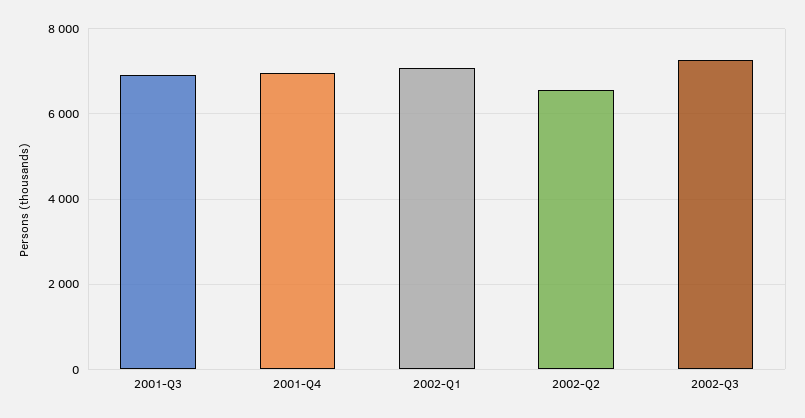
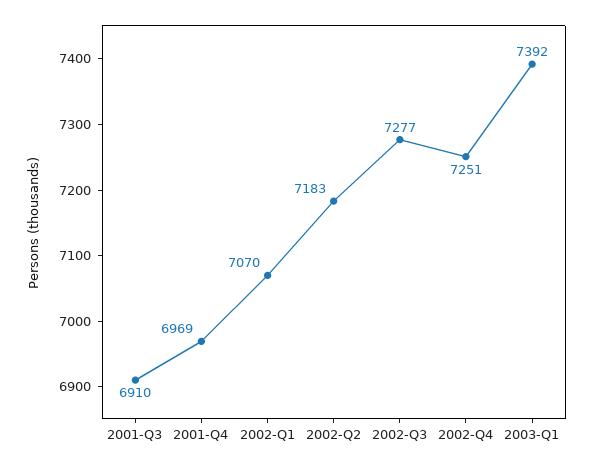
2002-Q2: 6600 -> 7183
2002-Q4: none -> 7251
2003-Q1: none -> 7392

